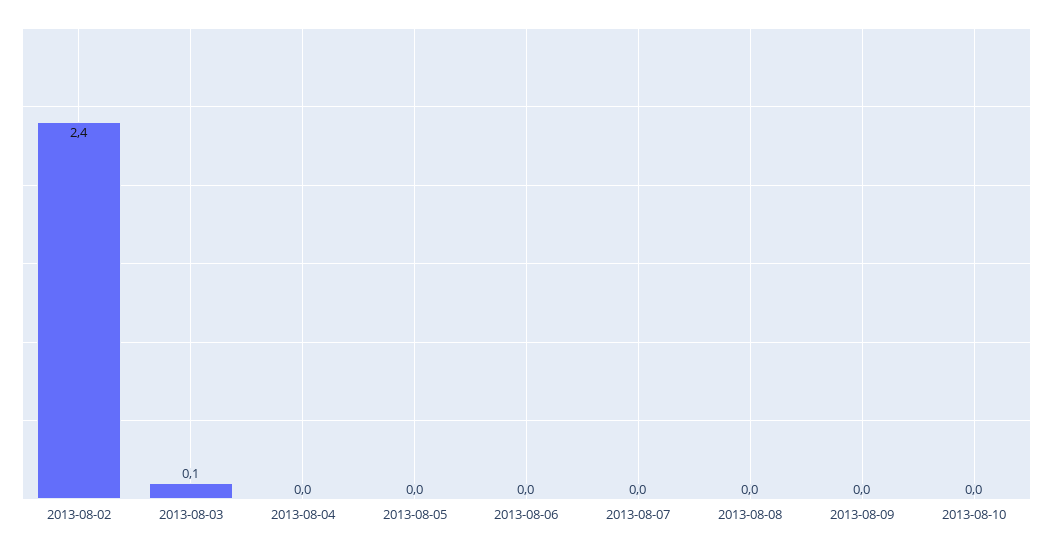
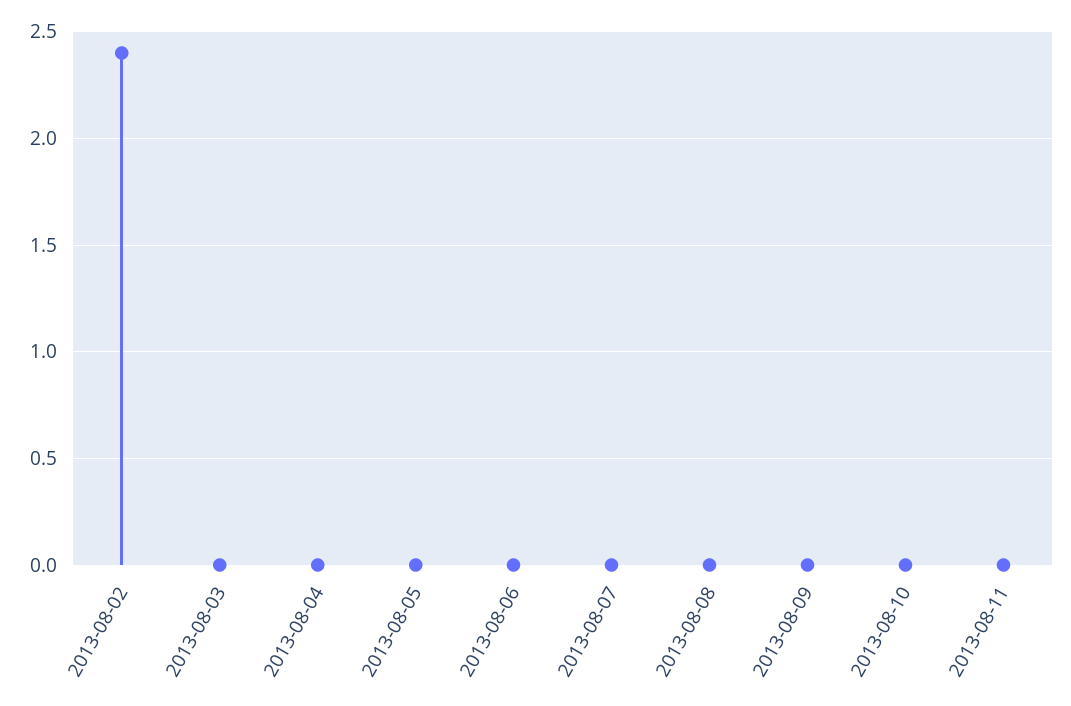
2013-08-03: 0.1 -> 0
2013-08-11: none -> 0

